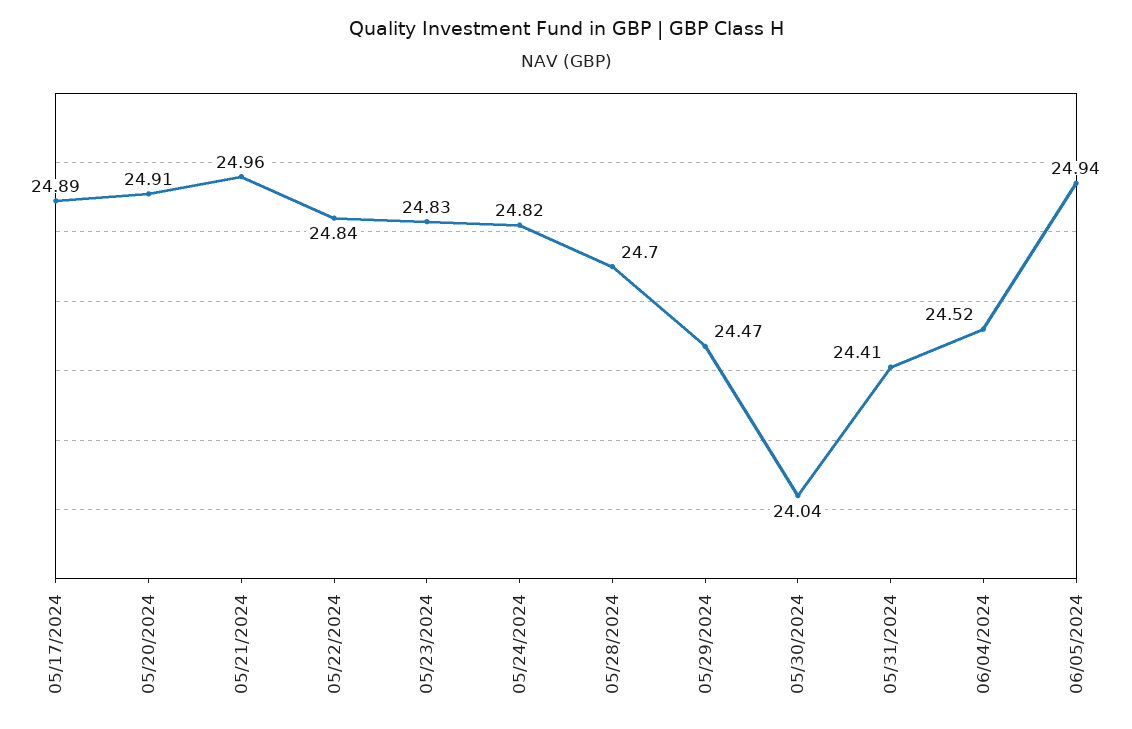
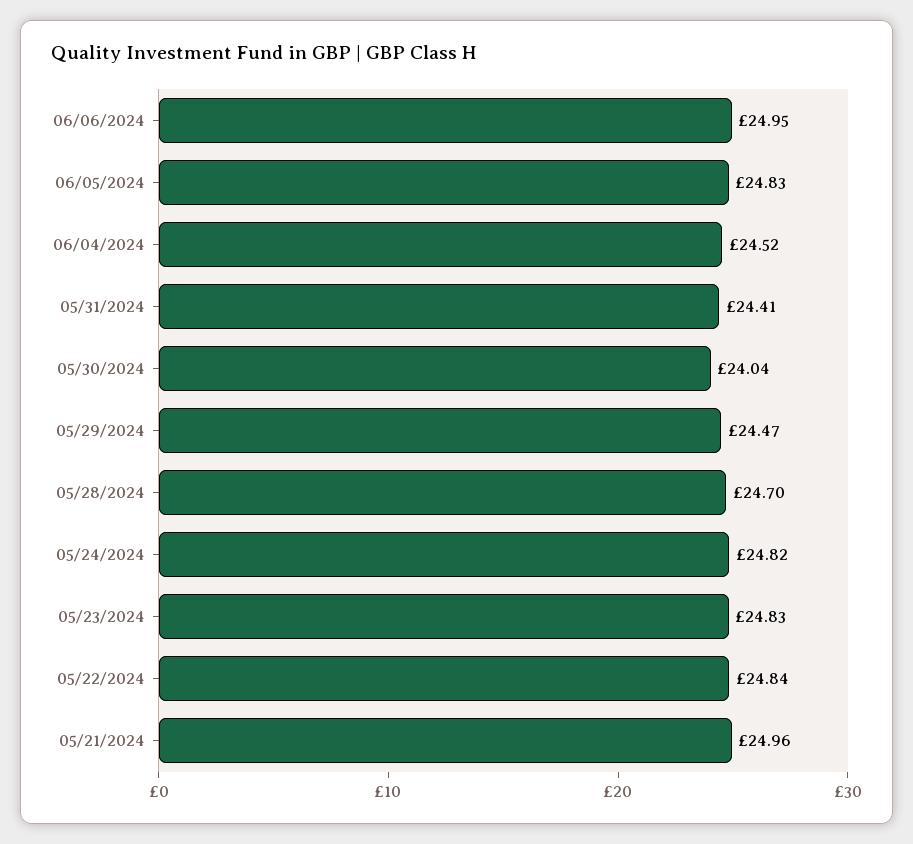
05/17/2024: 24.89 -> none
05/20/2024: 24.91 -> none
06/05/2024: 24.94 -> 24.83
06/06/2024: none -> 24.95

